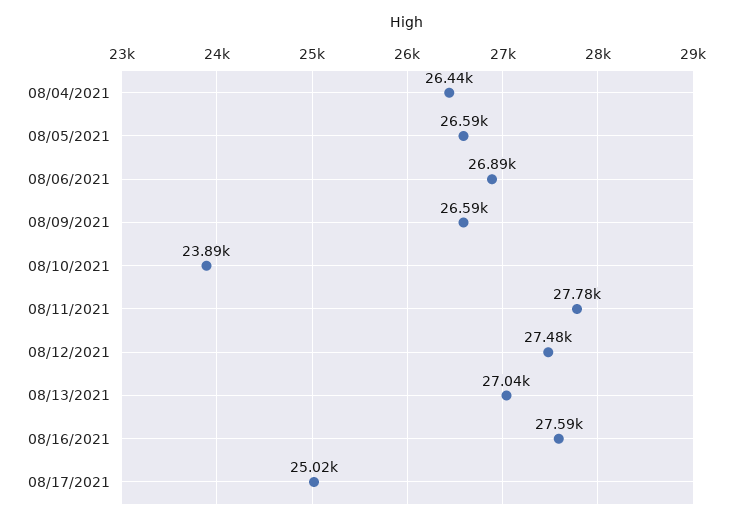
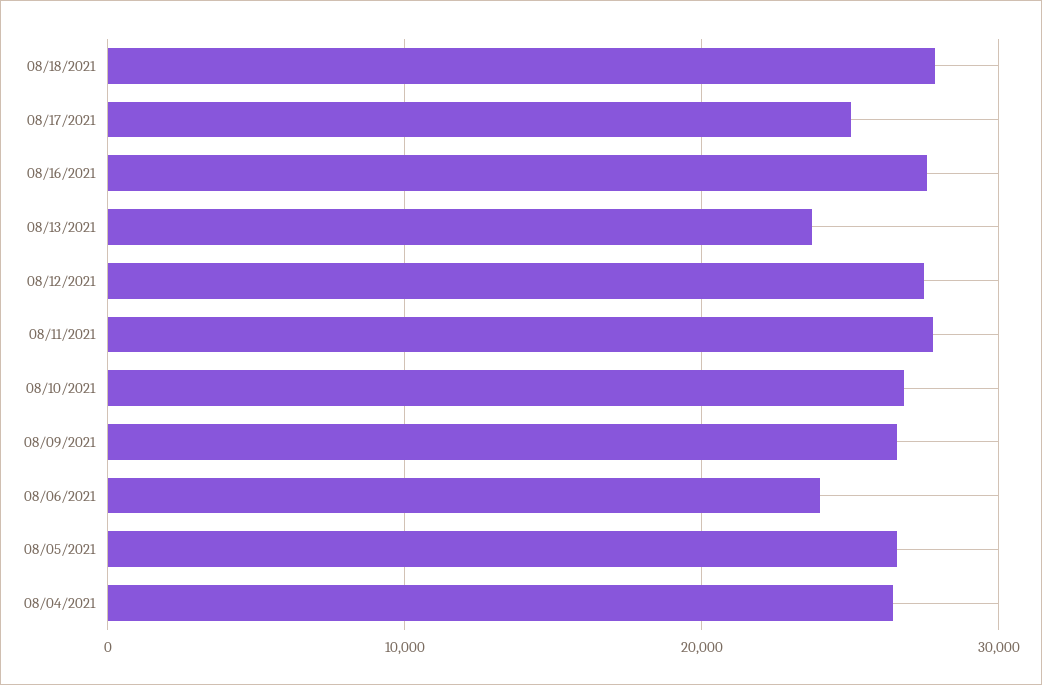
08/06/2021: 26890 -> 24000
08/10/2021: 23890 -> 27000
08/13/2021: 27040 -> 24000
08/18/2021: none -> 28000

